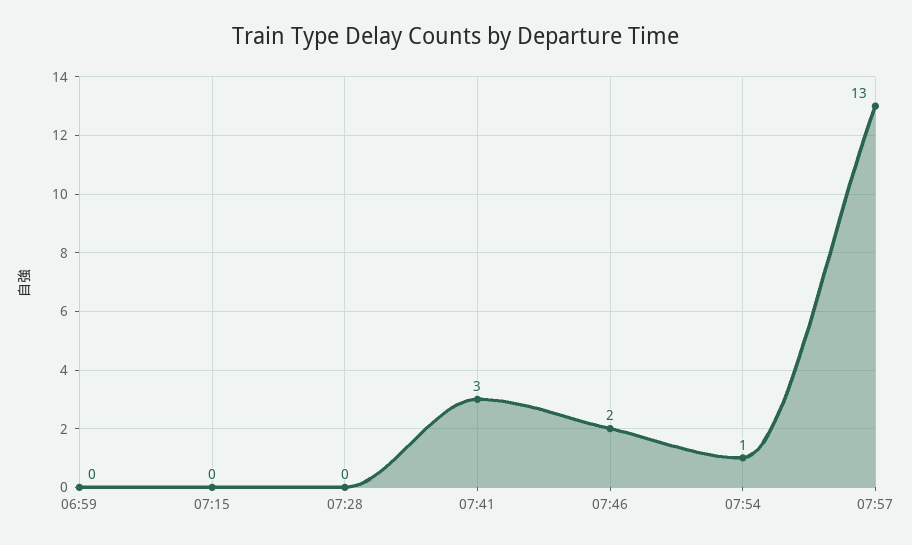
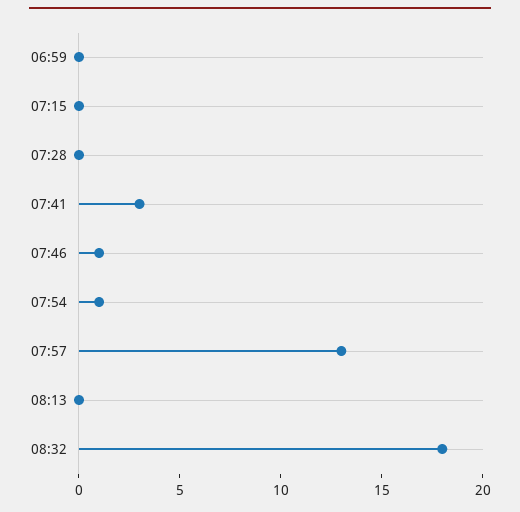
07:46: 2 -> 1
08:13: none -> 0
08:32: none -> 18

